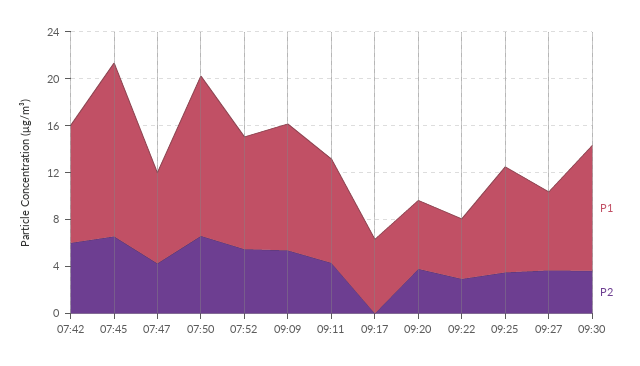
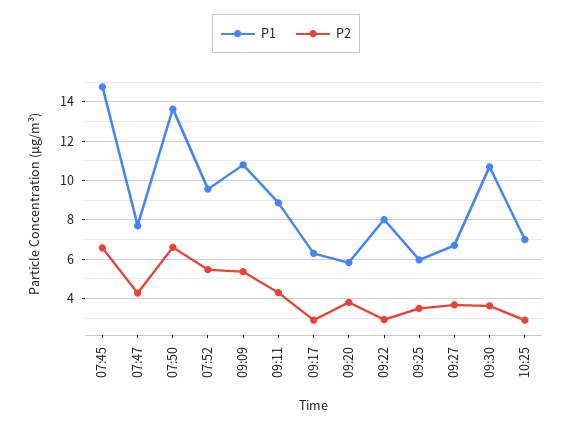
P1, 07:42: 10 -> none
P2, 07:42: 6 -> none
P2, 09:17: 0 -> 3
P1, 09:22: 5 -> 8
P1, 09:25: 9 -> 6
P1, 10:25: none -> 7
P2, 10:25: none -> 3

